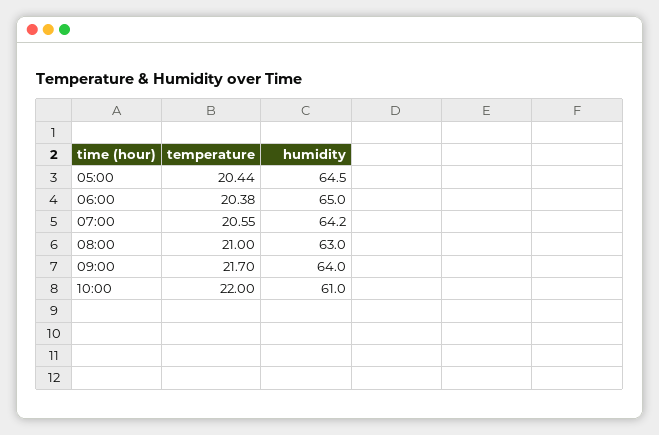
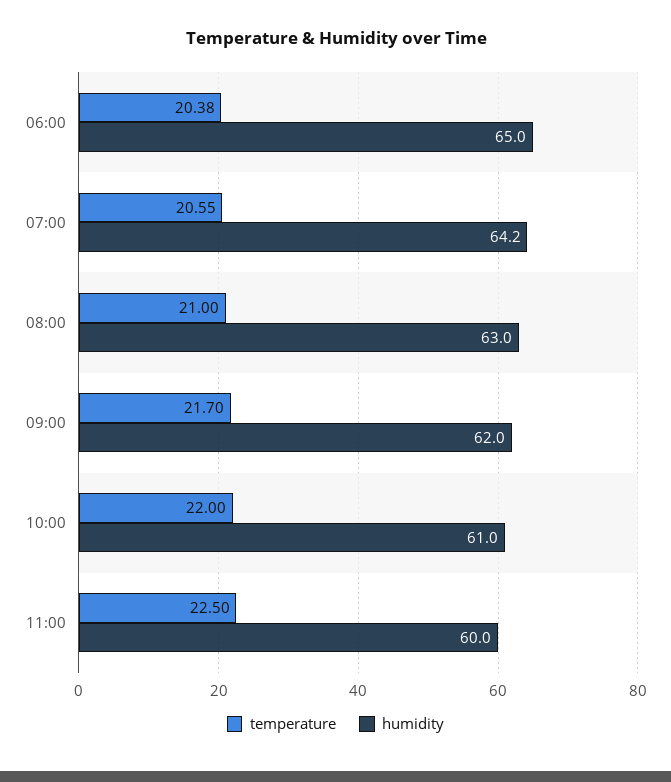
temperature, 05:00: 20.44 -> none
humidity, 05:00: 64.5 -> none
humidity, 09:00: 64 -> 62
temperature, 11:00: none -> 22.5
humidity, 11:00: none -> 60

